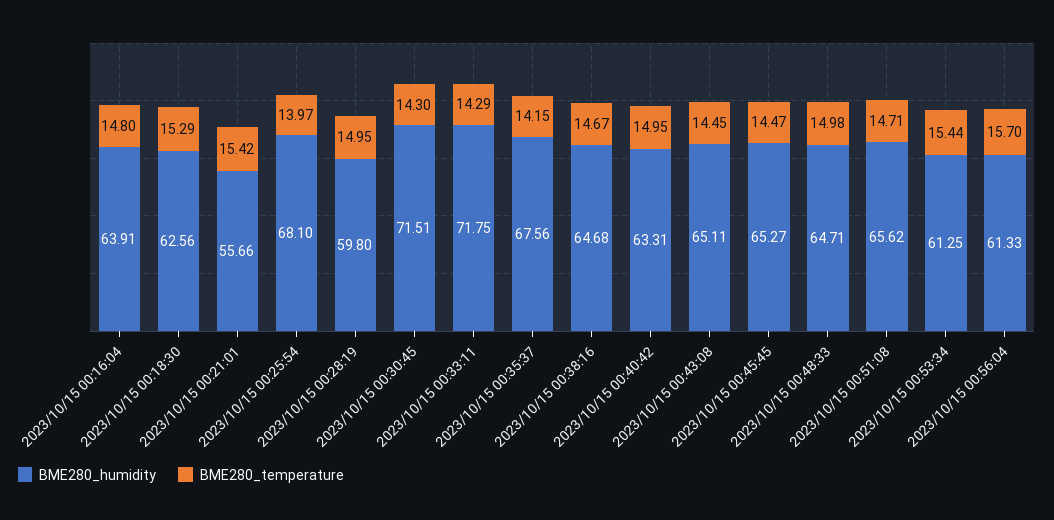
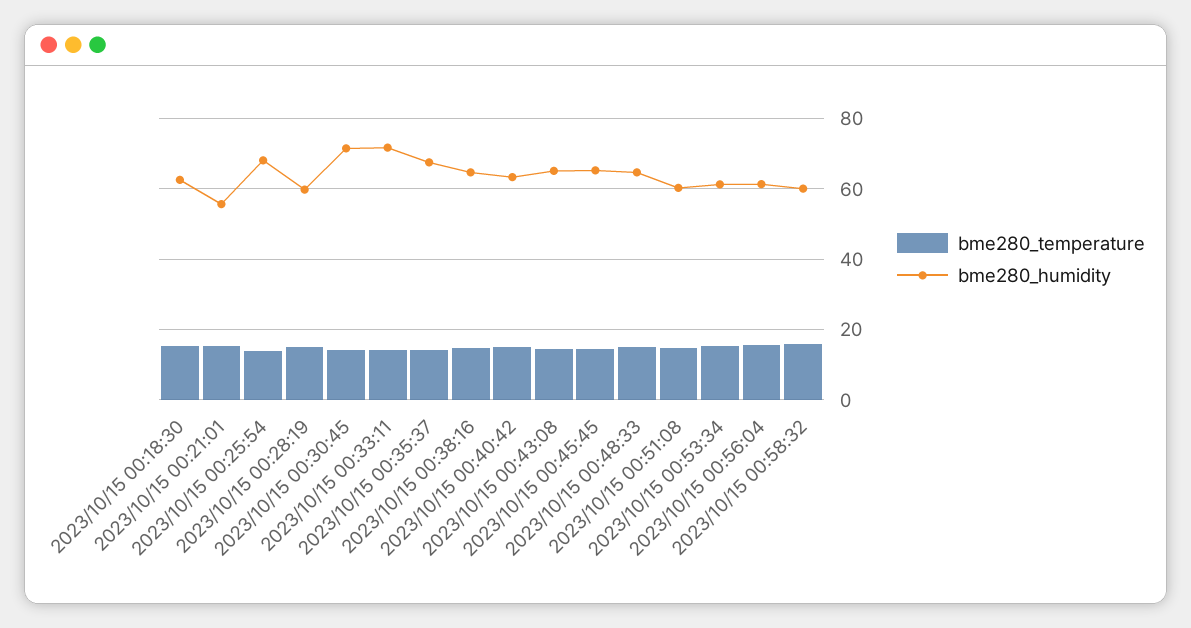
BME280_humidity, 2023/10/15 00:16:04: 63.91 -> none
BME280_temperature, 2023/10/15 00:16:04: 14.8 -> none
BME280_humidity, 2023/10/15 00:51:08: 65.62 -> 60
BME280_temperature, 2023/10/15 00:58:32: none -> 16
BME280_humidity, 2023/10/15 00:58:32: none -> 60

